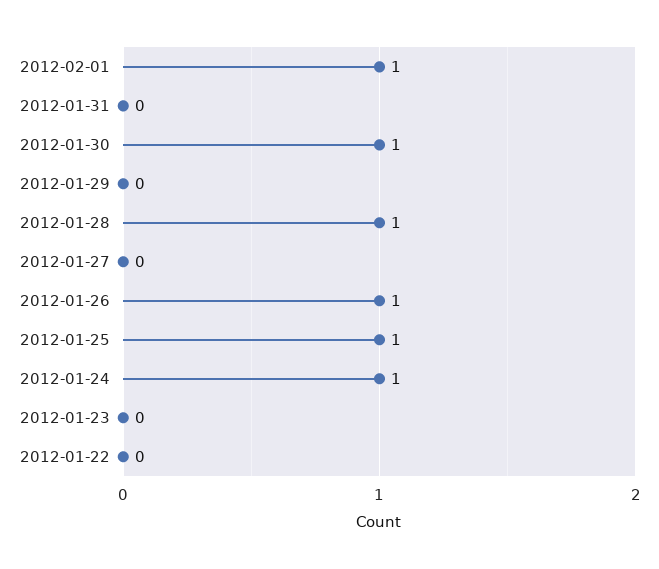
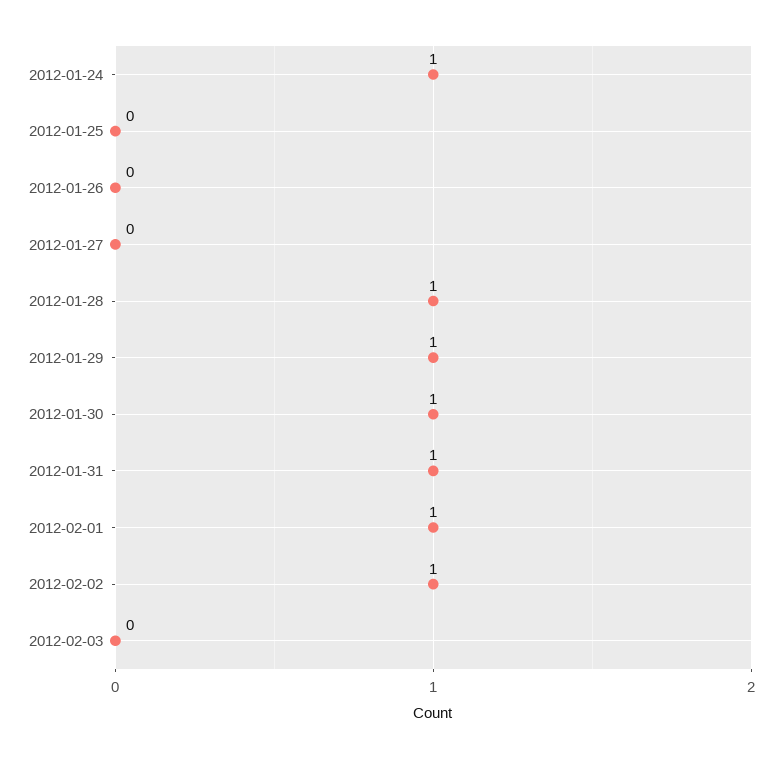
2012-01-31: 0 -> 1
2012-01-29: 0 -> 1
2012-01-26: 1 -> 0
2012-01-25: 1 -> 0
2012-01-23: 0 -> none
2012-01-22: 0 -> none
2012-02-02: none -> 1
2012-02-03: none -> 0

